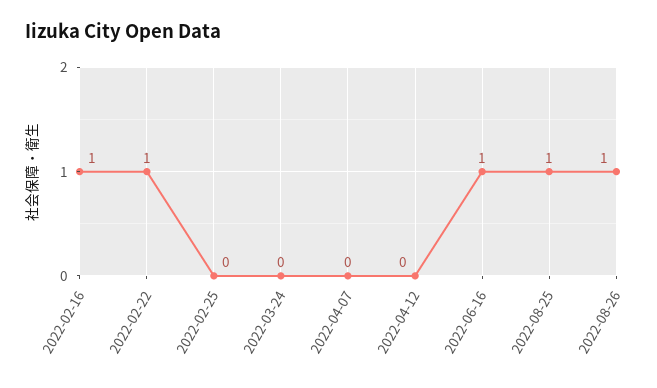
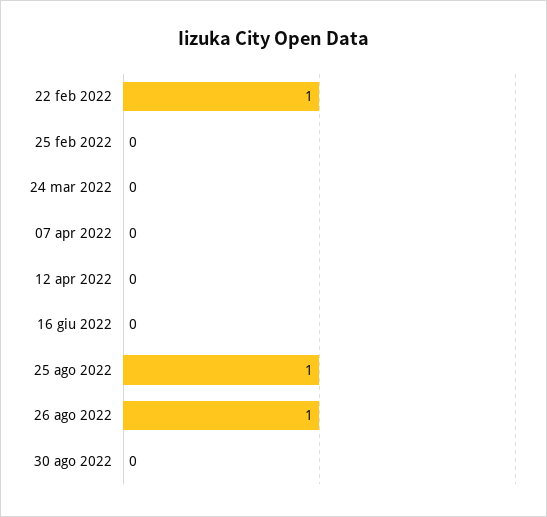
2022-02-16: 1 -> none
2022-06-16: 1 -> 0
30 ago 2022: none -> 0

